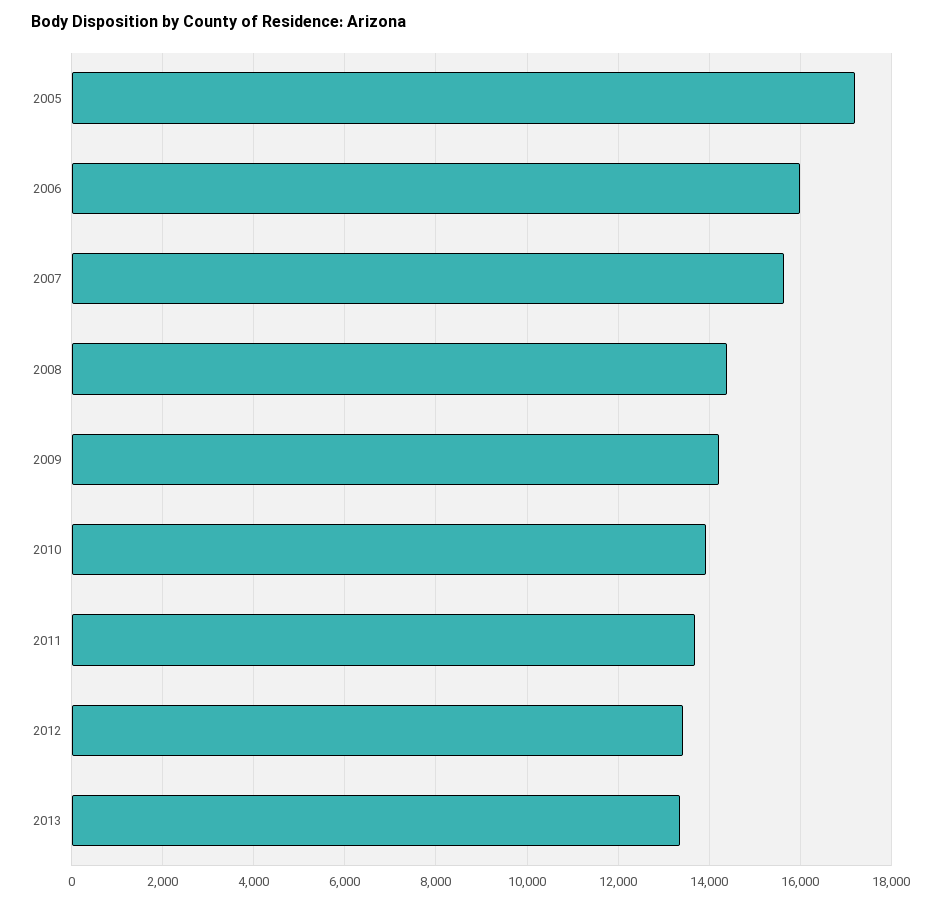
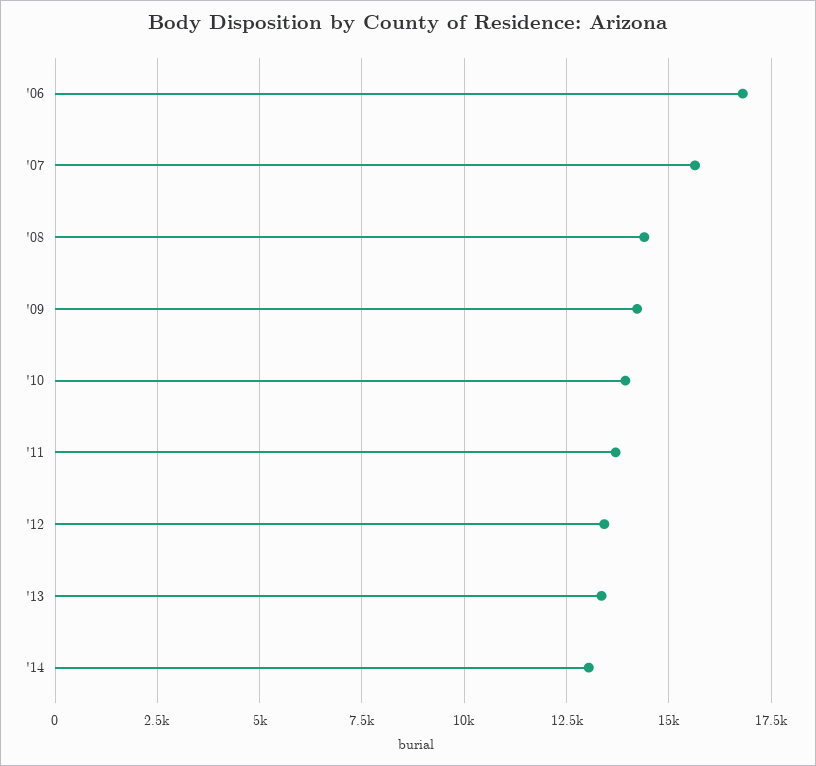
2005: 17200 -> none
2006: 16000 -> 16750
'14: none -> 13000

